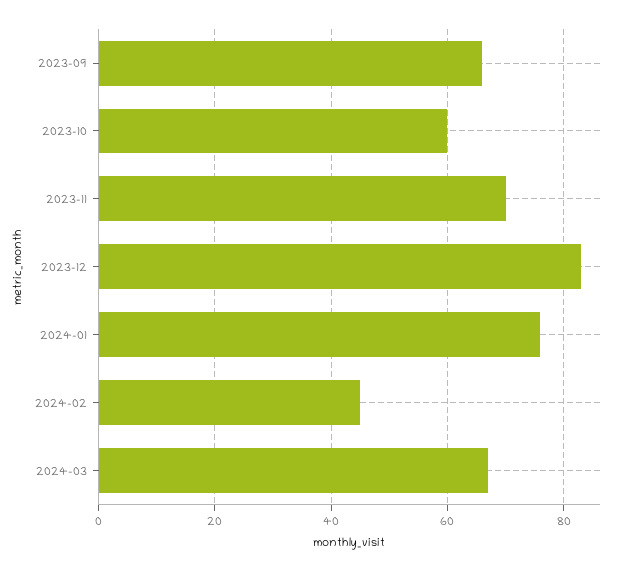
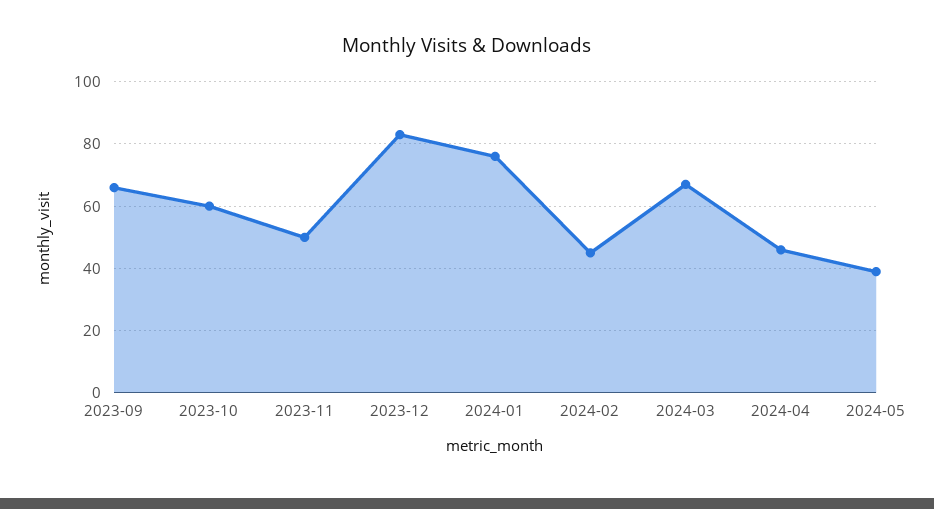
2023-11: 70 -> 50
2024-04: none -> 45
2024-05: none -> 40

